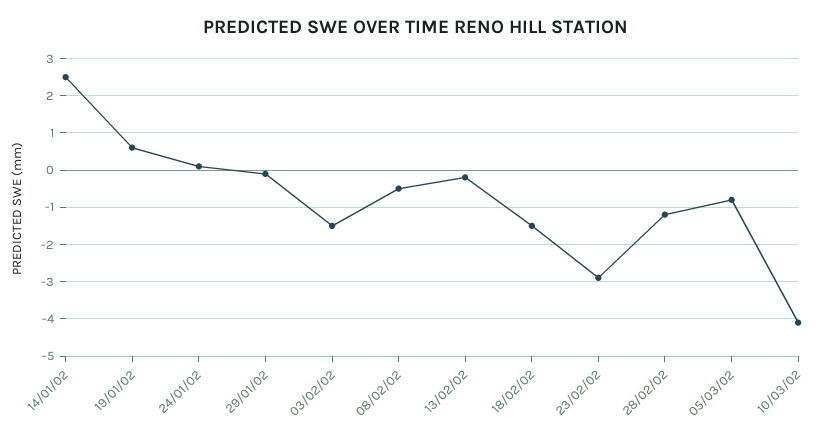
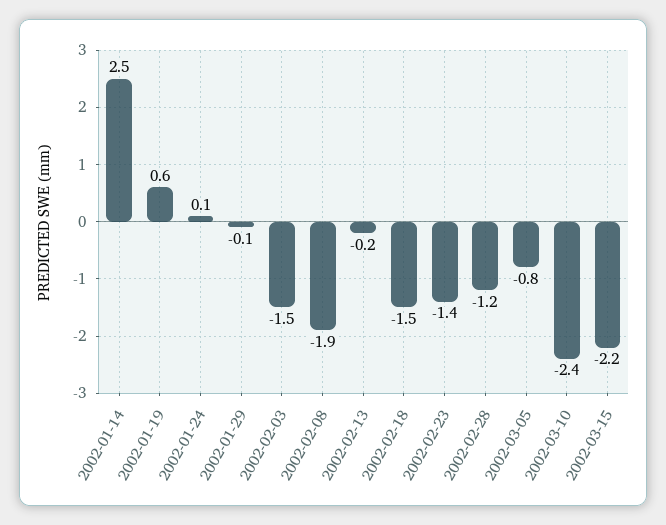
08/02/02: -0.5 -> -1.9
23/02/02: -3 -> -1.4
10/03/02: -4 -> -2.4
2002-03-15: none -> -2.2

